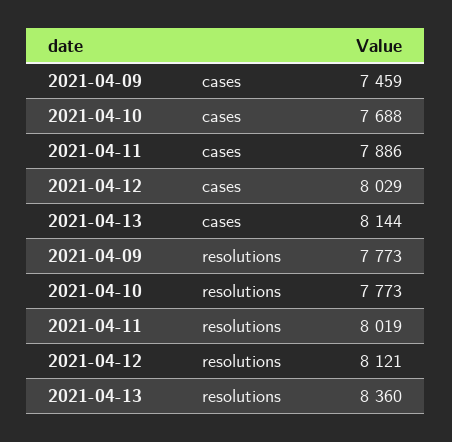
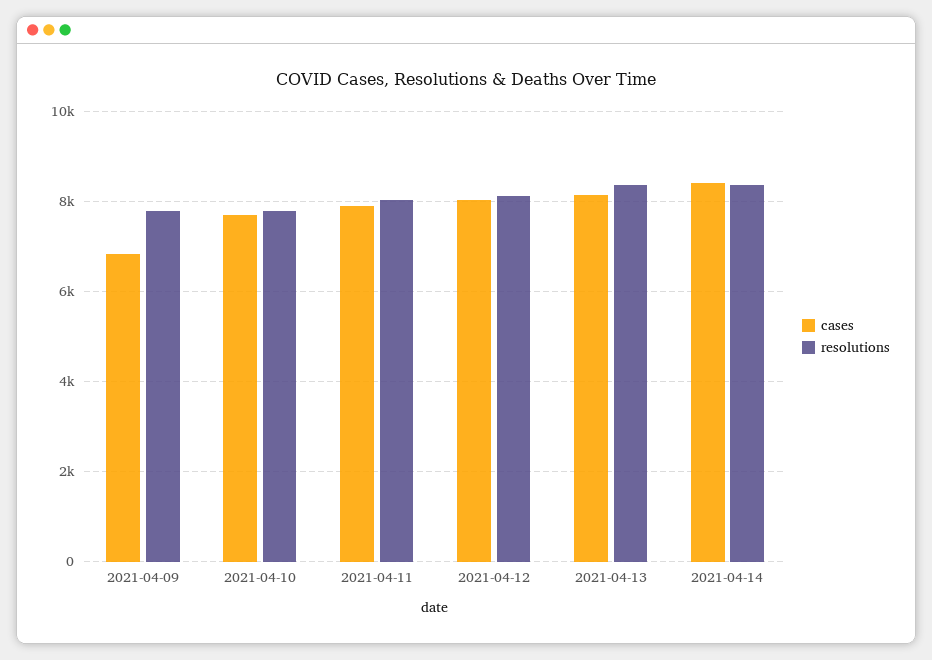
cases, 2021-04-09: 7459 -> 6800
cases, 2021-04-14: none -> 8400
resolutions, 2021-04-14: none -> 8400

